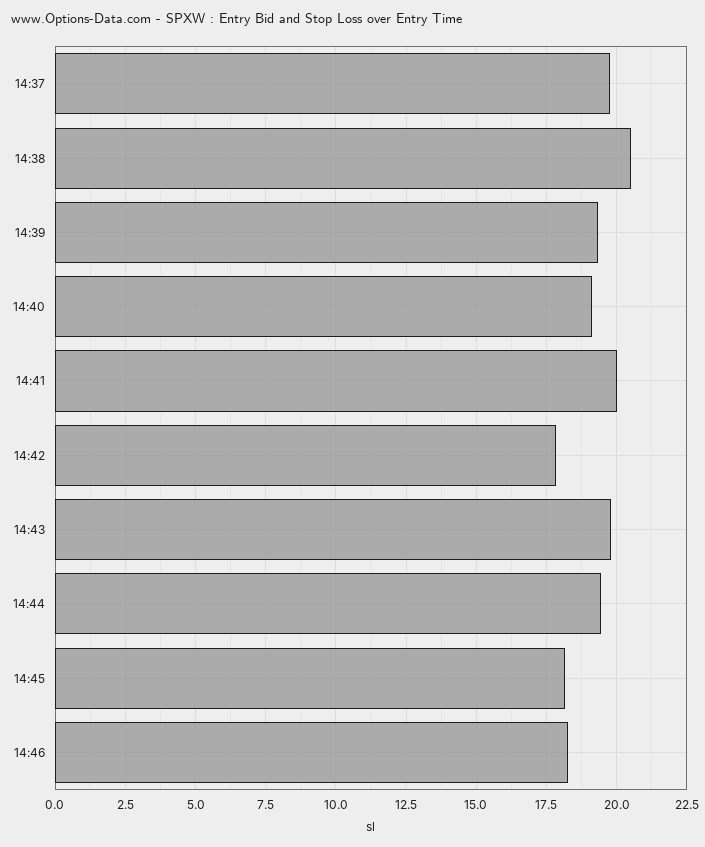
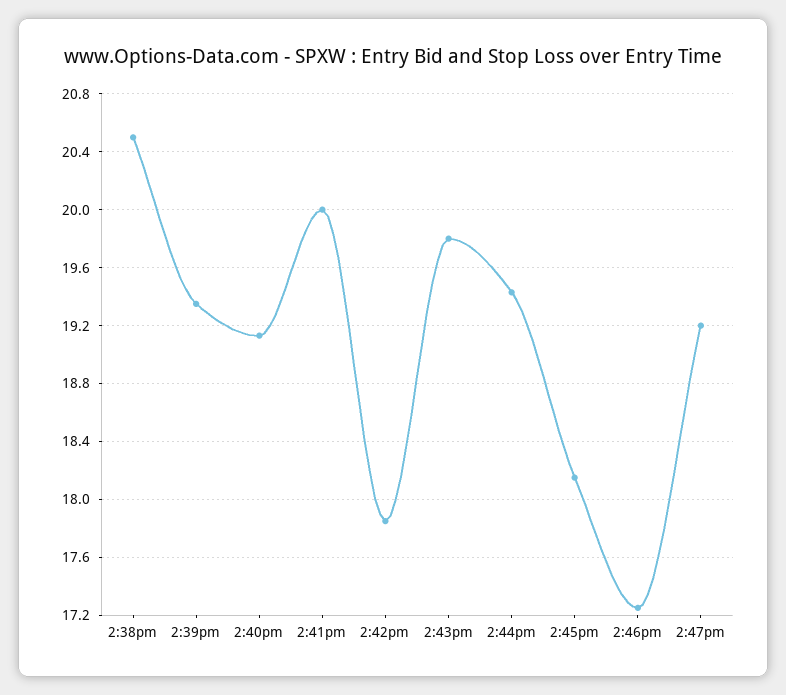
14:37: 19.75 -> none
14:46: 18.25 -> 17.25
2:47pm: none -> 19.2

